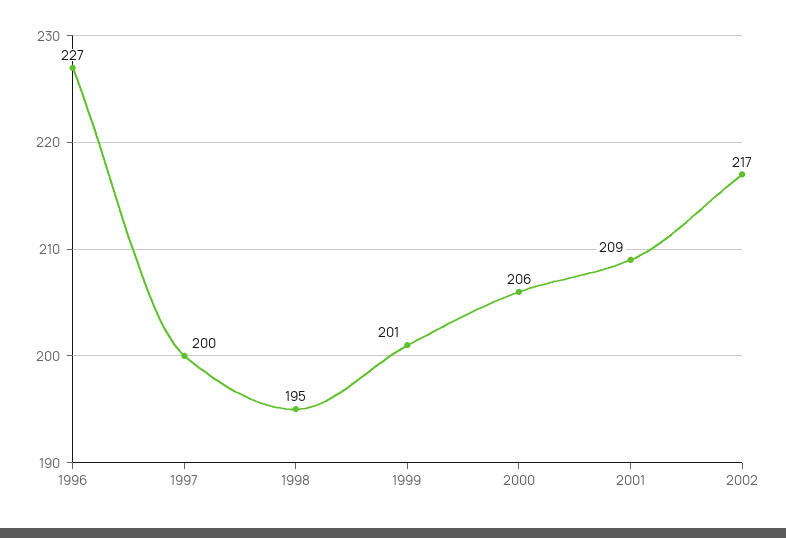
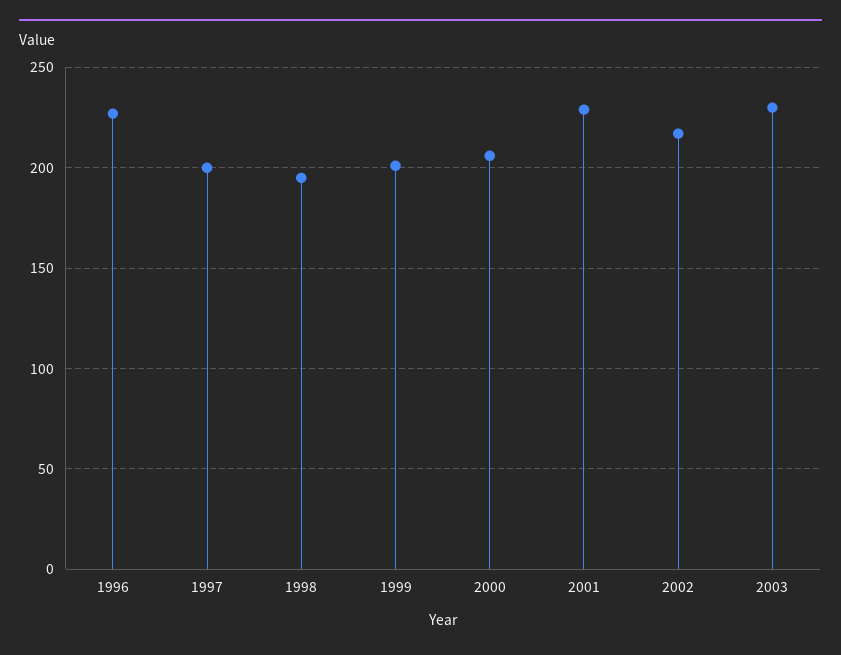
2001: 209 -> 230
2003: none -> 230

